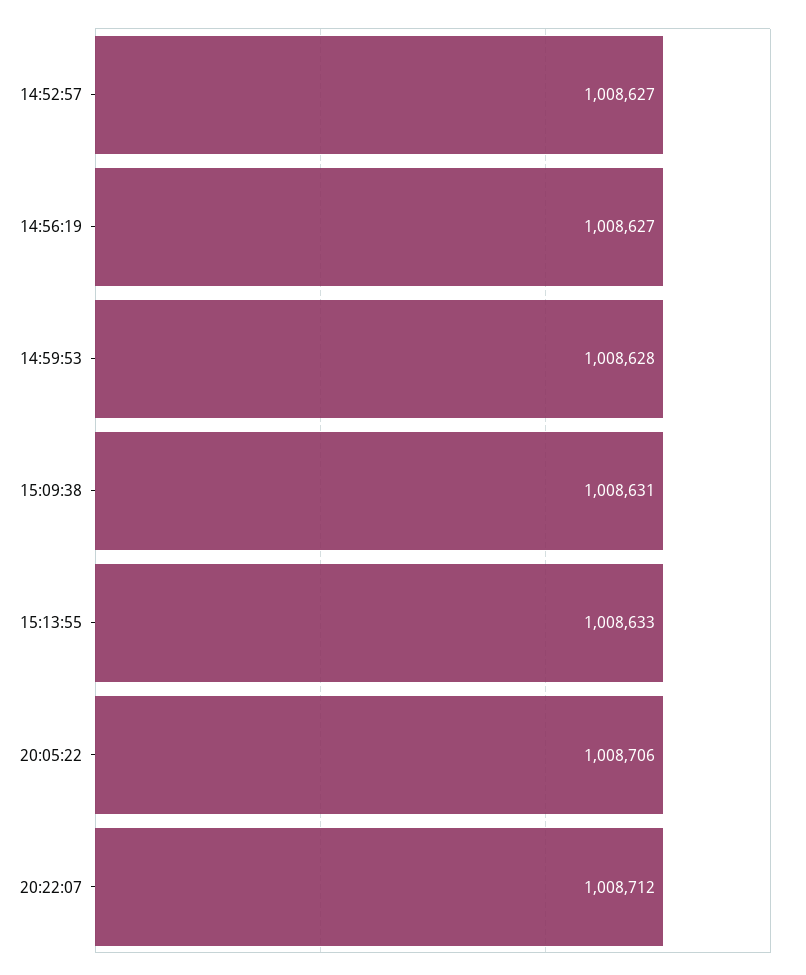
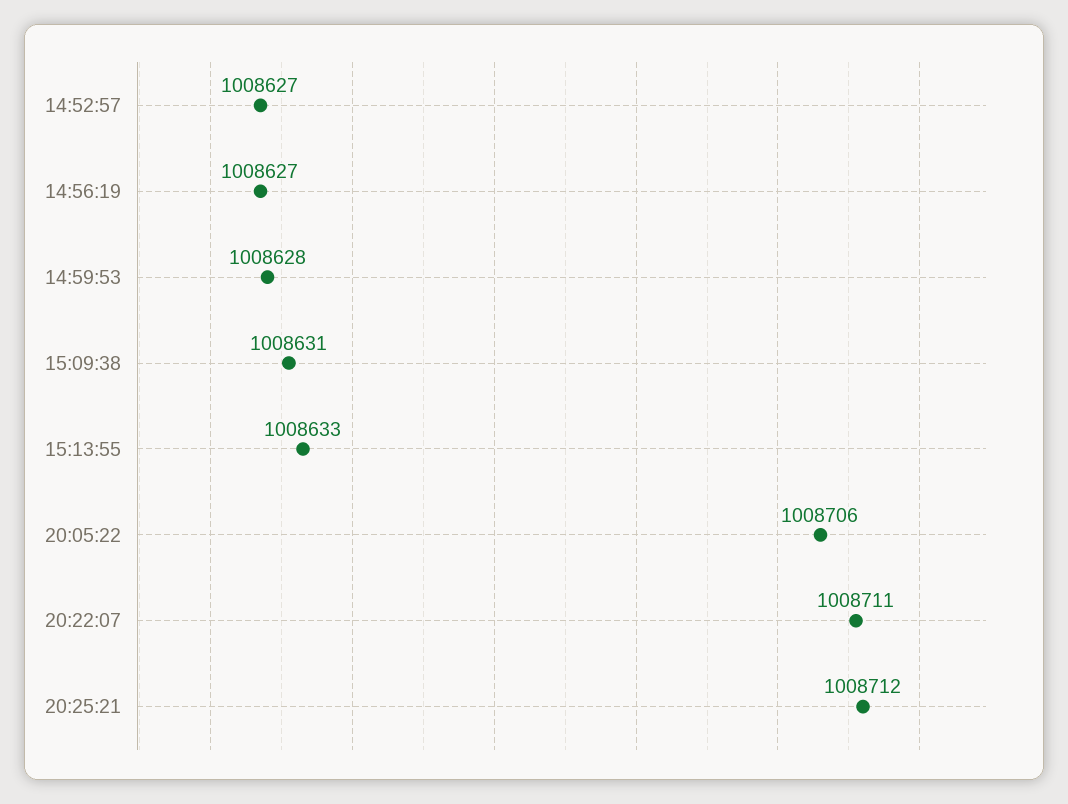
20:22:07: 1008712 -> 1008711
20:25:21: none -> 1008712

